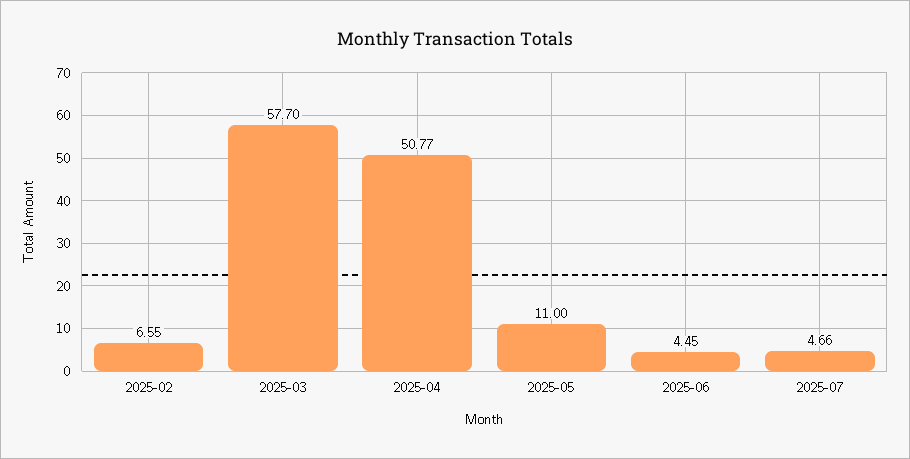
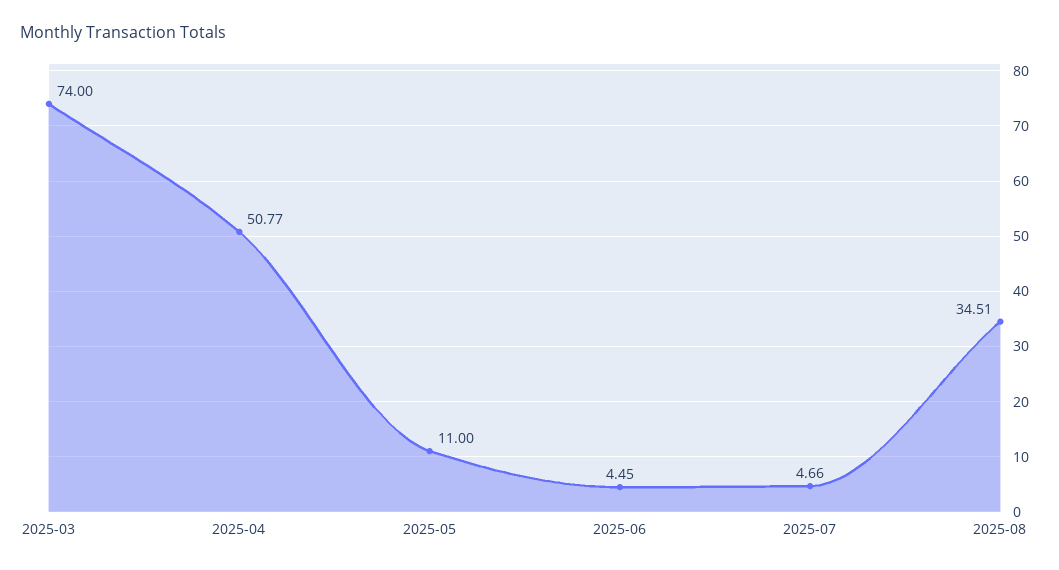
2025-02: 6.55 -> none
2025-03: 57.7 -> 74
2025-08: none -> 34.51

